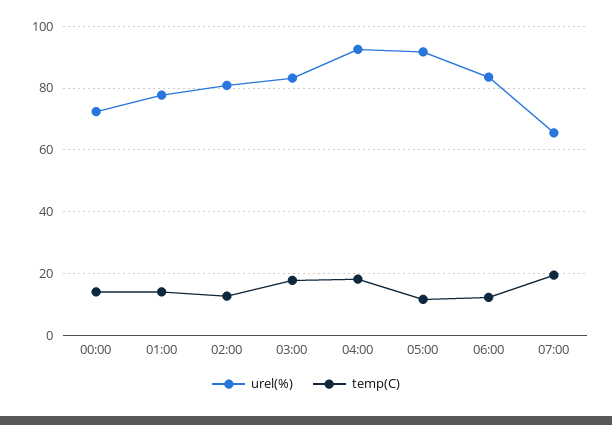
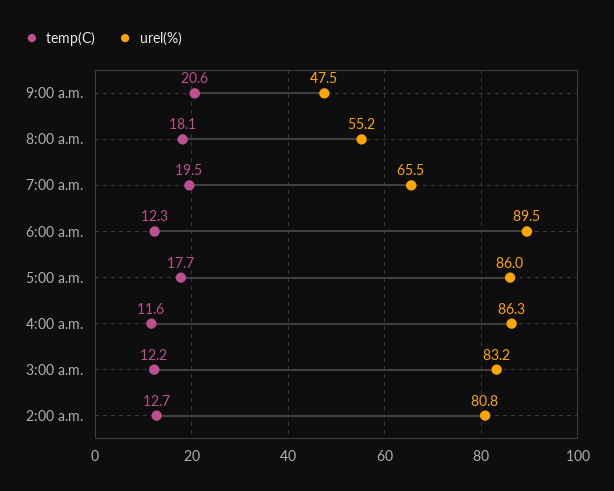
urel(%), 00:00: 72 -> none
temp(C), 00:00: 14 -> none
urel(%), 01:00: 78 -> none
temp(C), 01:00: 14 -> none
temp(C), 03:00: 18 -> 12.2
urel(%), 04:00: 92 -> 86.3
temp(C), 04:00: 18 -> 11.6
urel(%), 05:00: 92 -> 86
temp(C), 05:00: 12 -> 17.7
urel(%), 06:00: 84 -> 89.5
temp(C), 9:00 a.m.: none -> 20.6
urel(%), 9:00 a.m.: none -> 47.5
temp(C), 8:00 a.m.: none -> 18.1
urel(%), 8:00 a.m.: none -> 55.2

